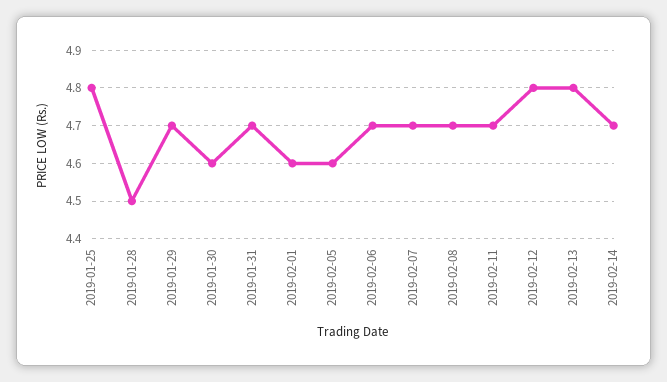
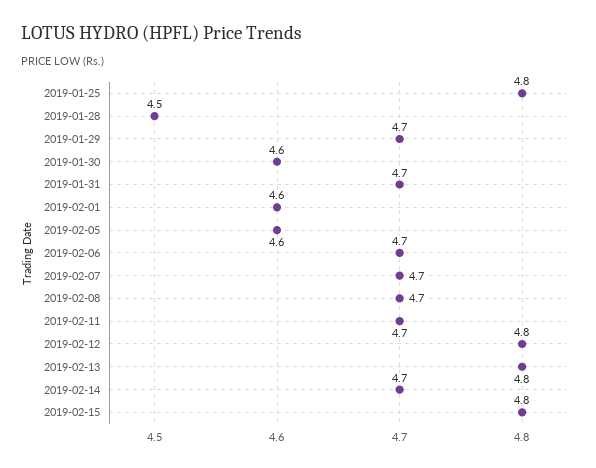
2019-02-15: none -> 4.8

